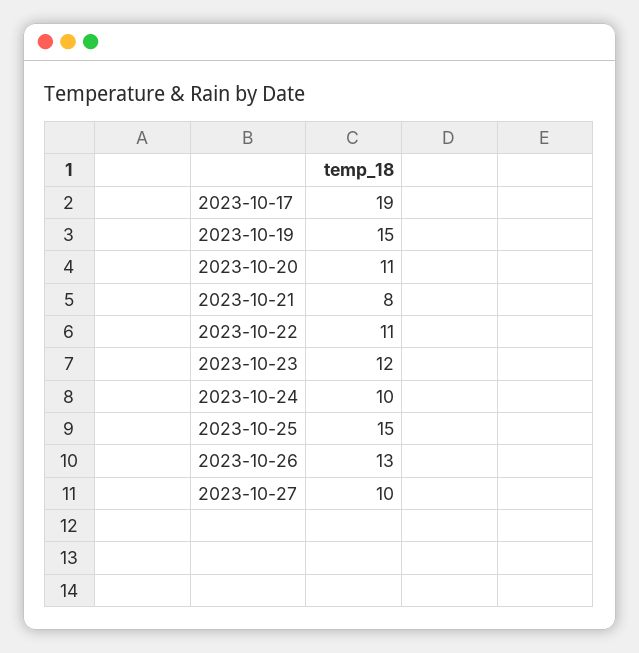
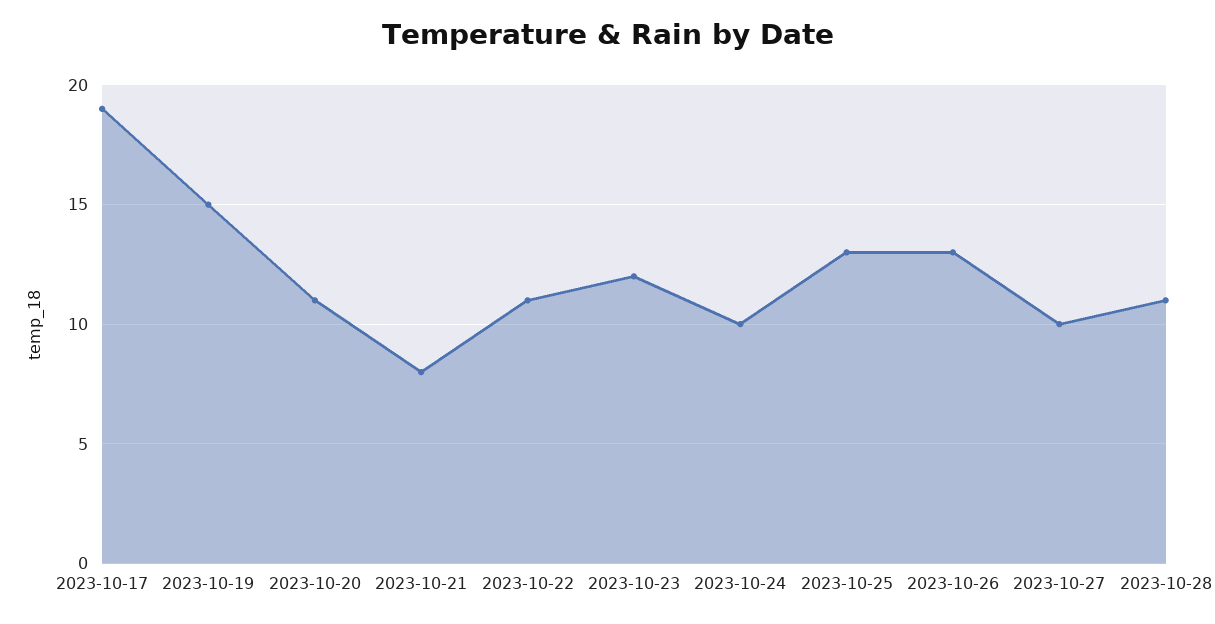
2023-10-25: 15 -> 13
2023-10-28: none -> 11

